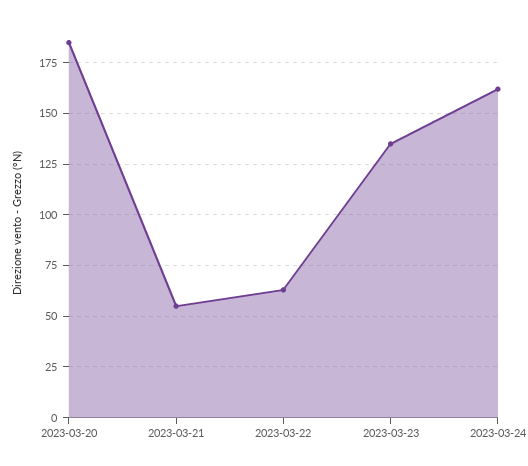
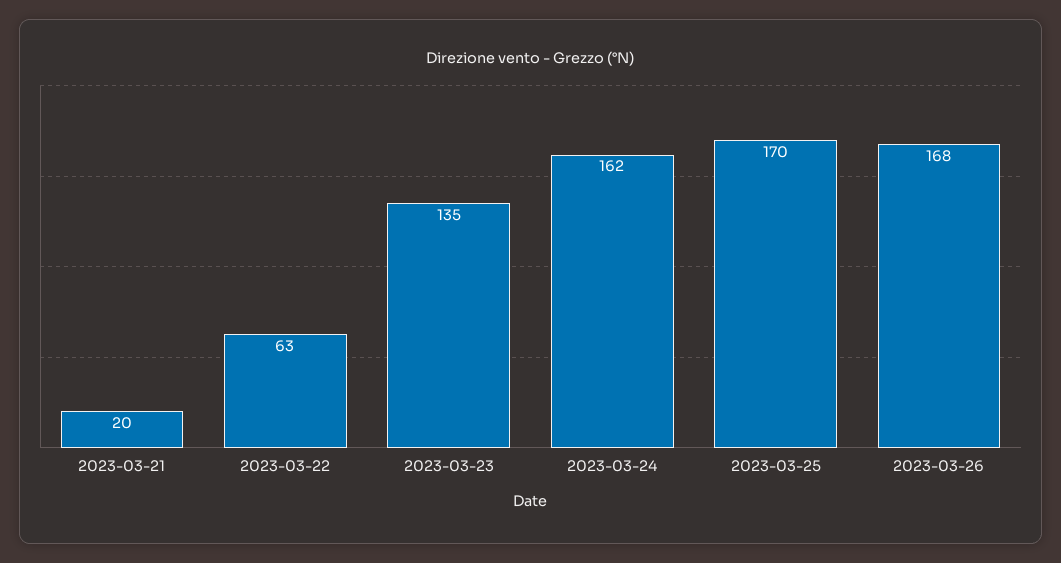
2023-03-20: 185 -> none
2023-03-21: 55 -> 20
2023-03-25: none -> 170
2023-03-26: none -> 168

